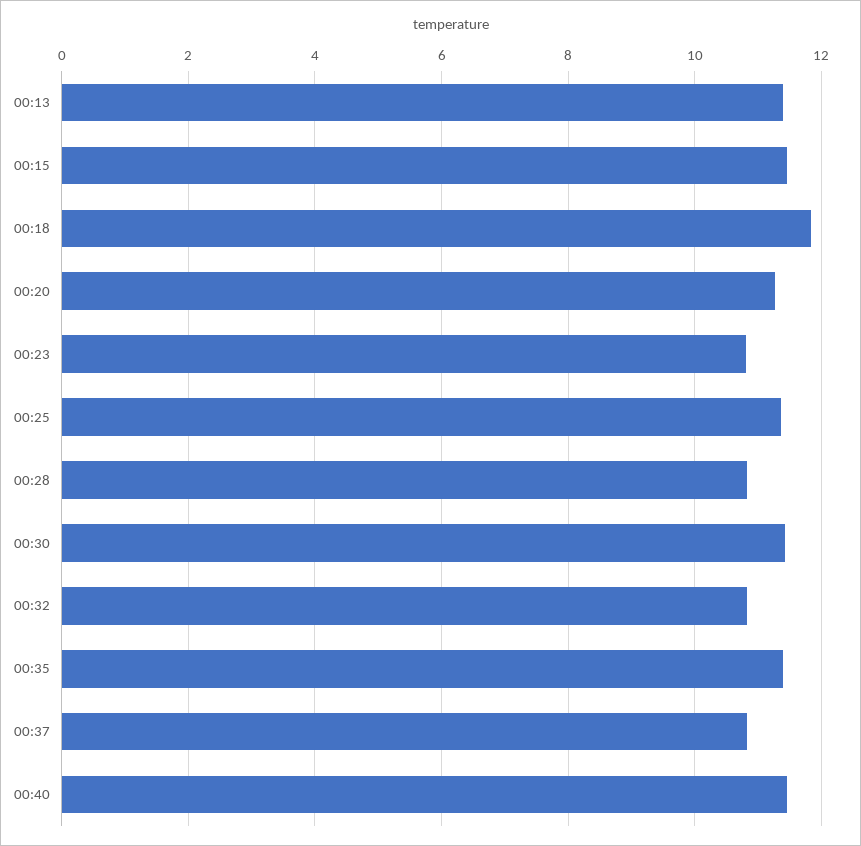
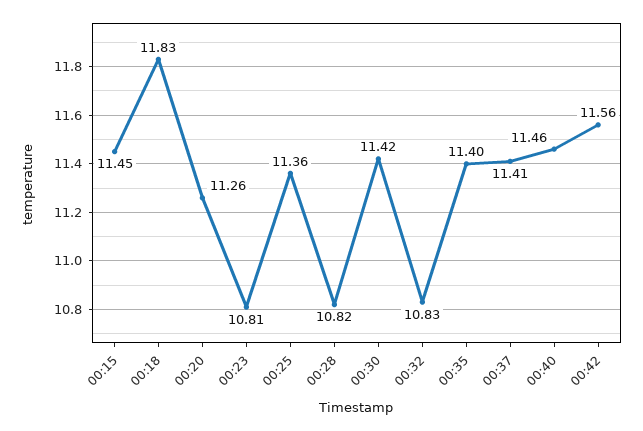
00:13: 11.4 -> none
00:37: 10.8 -> 11.41
00:42: none -> 11.56

